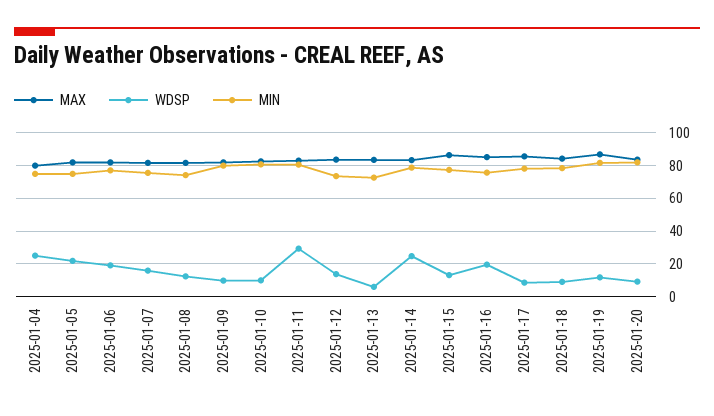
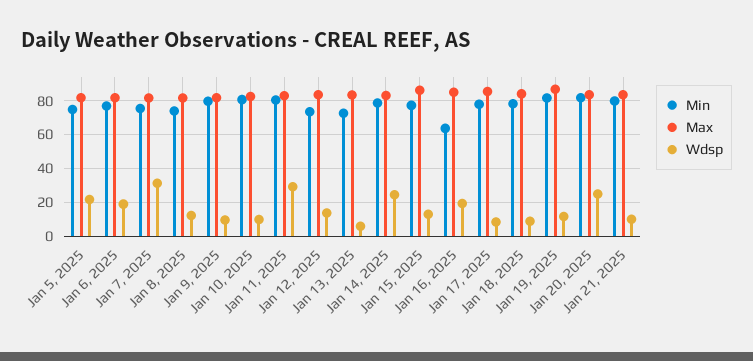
MAX, 2025-01-04: 80 -> none
WDSP, 2025-01-04: 25 -> none
MIN, 2025-01-04: 75 -> none
WDSP, 2025-01-07: 15 -> 30
MIN, 2025-01-16: 75 -> 65
WDSP, 2025-01-20: 10 -> 25
MIN, Jan 21, 2025: none -> 80
MAX, Jan 21, 2025: none -> 85
WDSP, Jan 21, 2025: none -> 10

